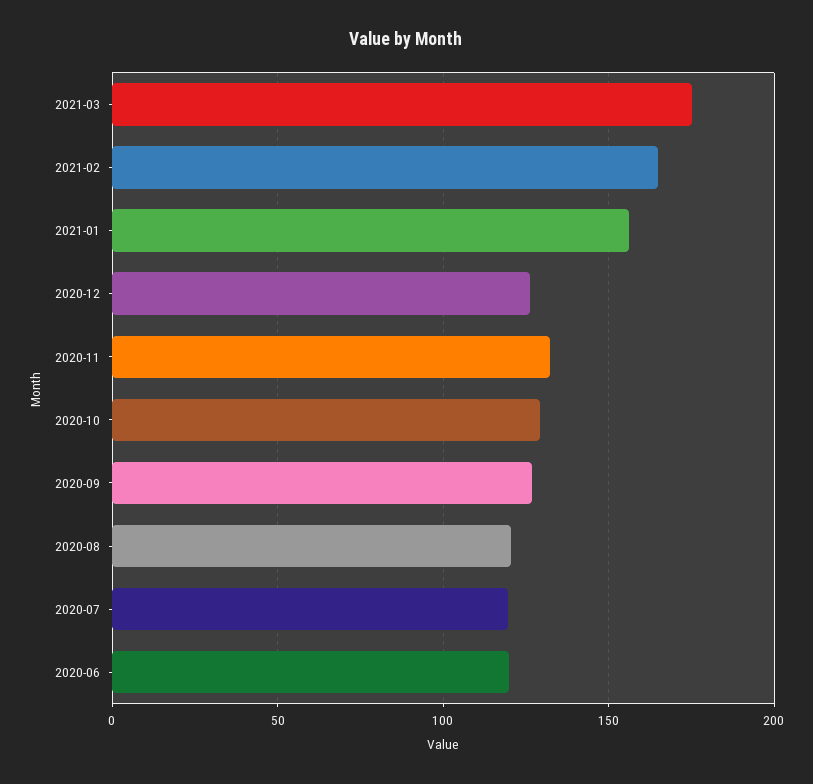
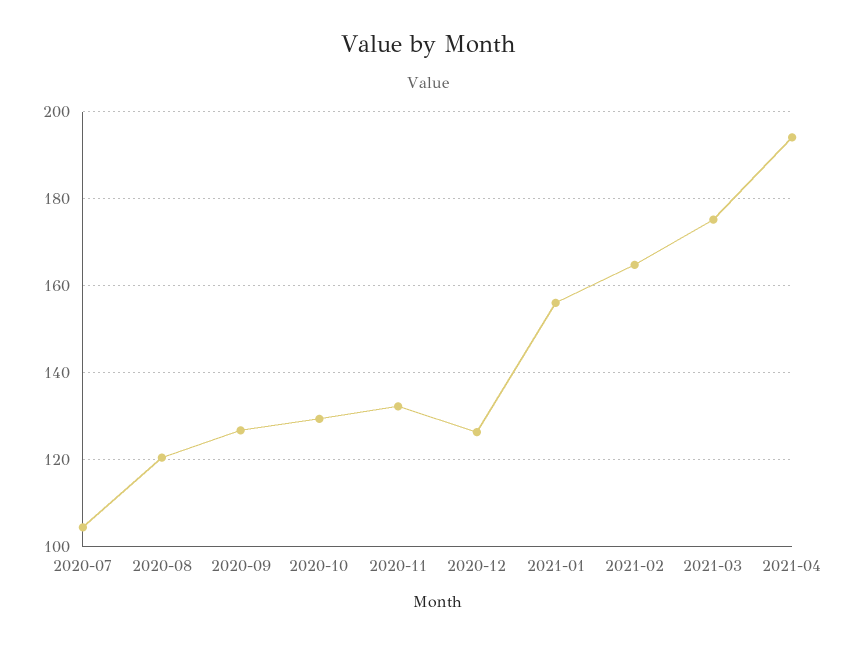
2020-07: 120 -> 104
2020-06: 120 -> none
2021-04: none -> 194

